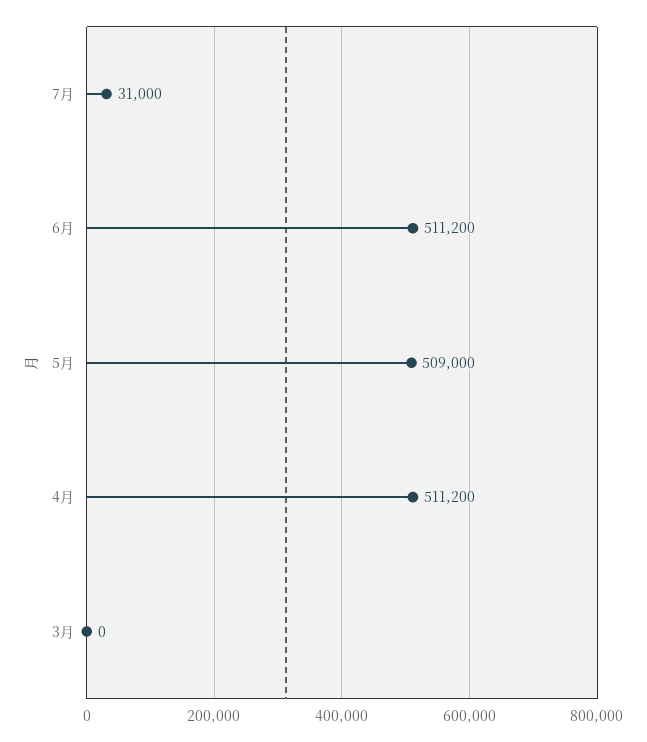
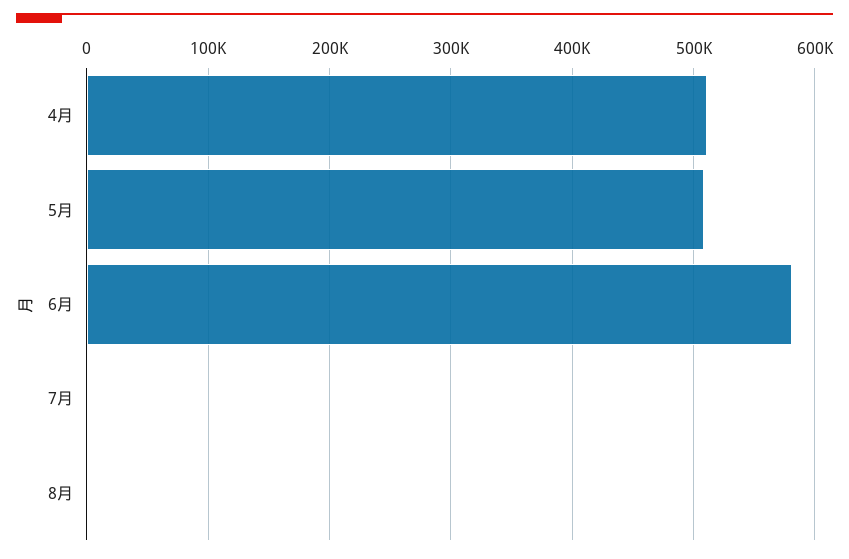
7月: 31000 -> 0
6月: 511200 -> 580000
3月: 0 -> none
8月: none -> 0

